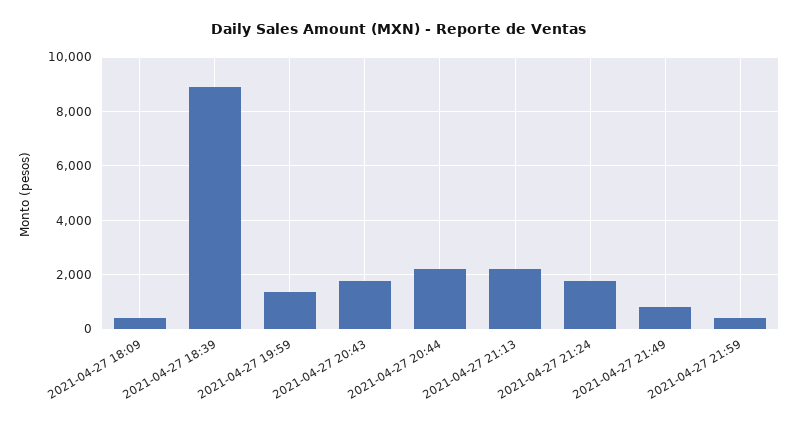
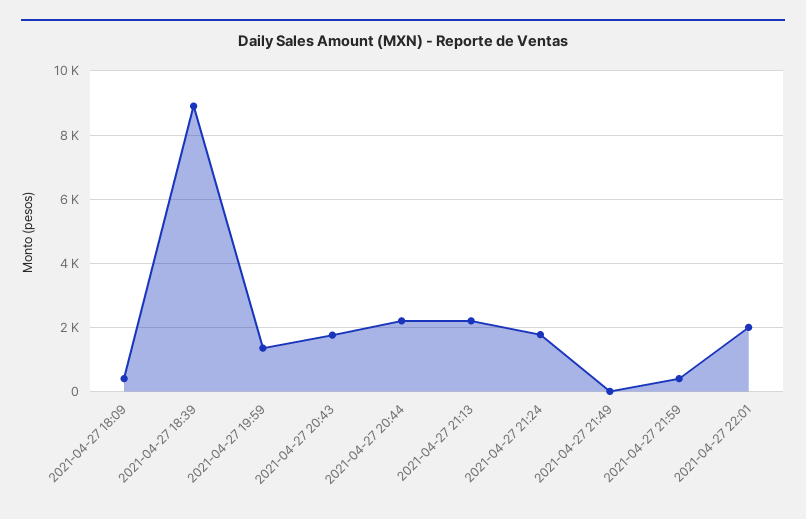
2021-04-27 21:49: 750 -> 0
2021-04-27 22:01: none -> 2000

